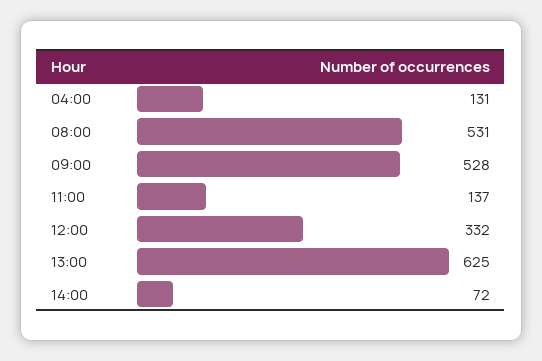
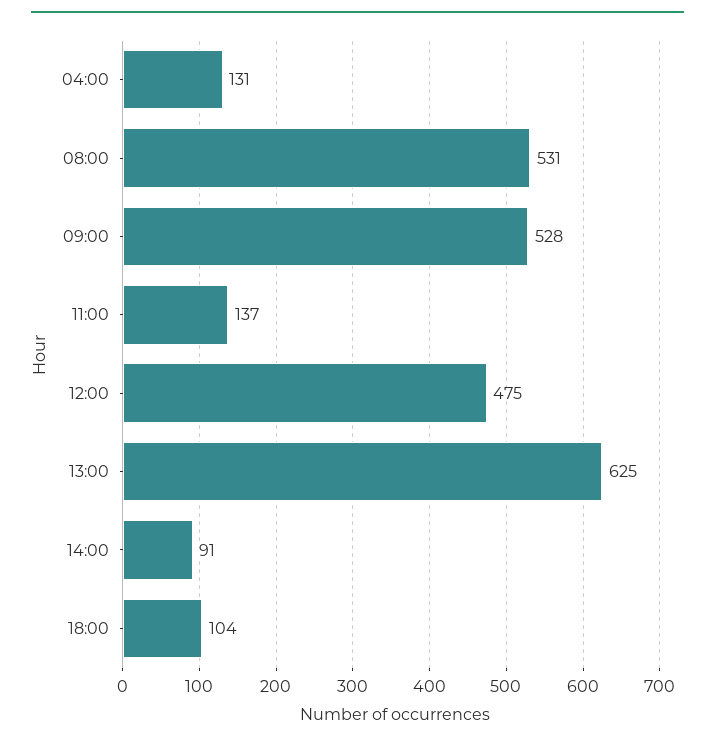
12:00: 332 -> 475
14:00: 72 -> 91
18:00: none -> 104

